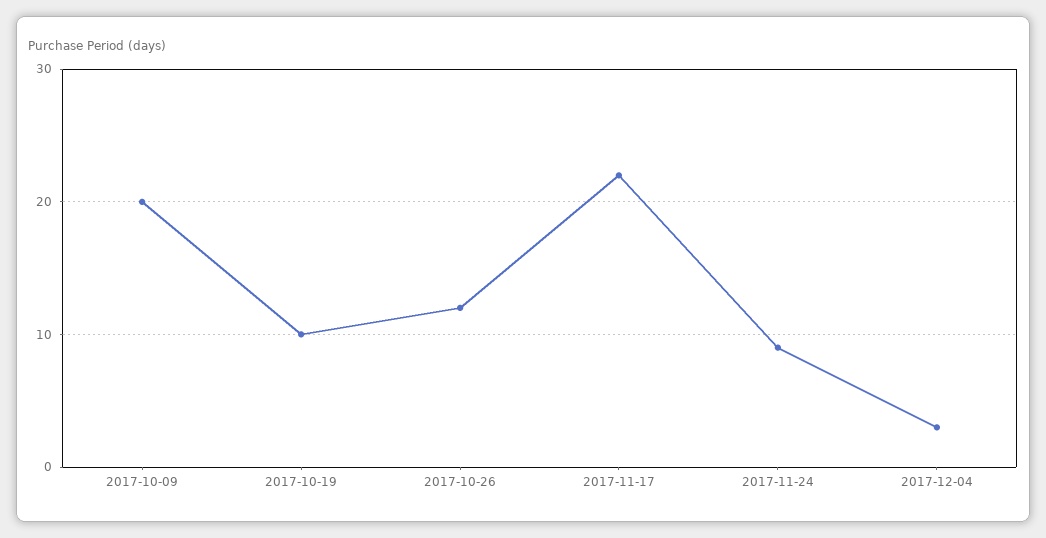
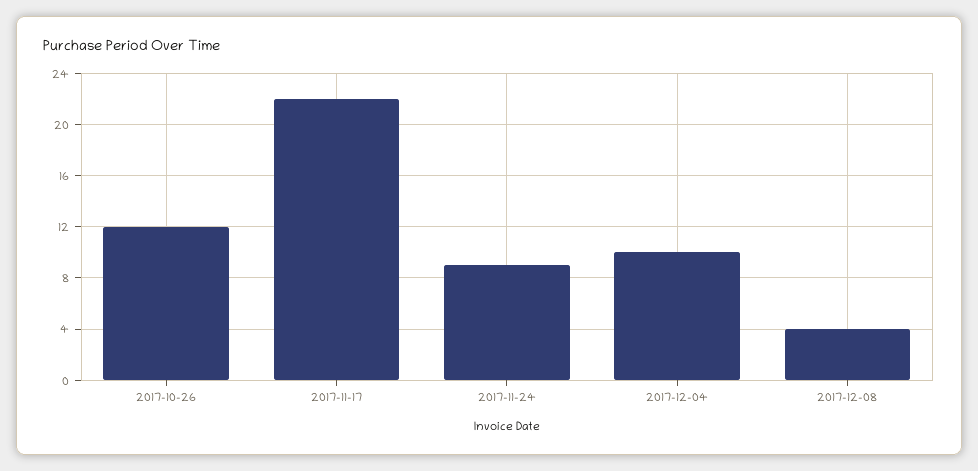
2017-10-09: 20 -> none
2017-10-19: 10 -> none
2017-12-04: 3 -> 10
2017-12-08: none -> 4

